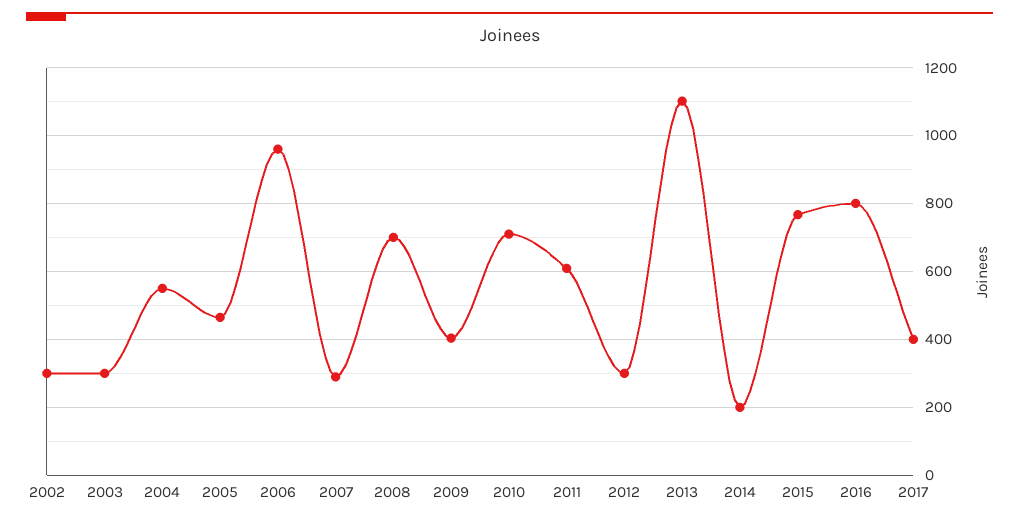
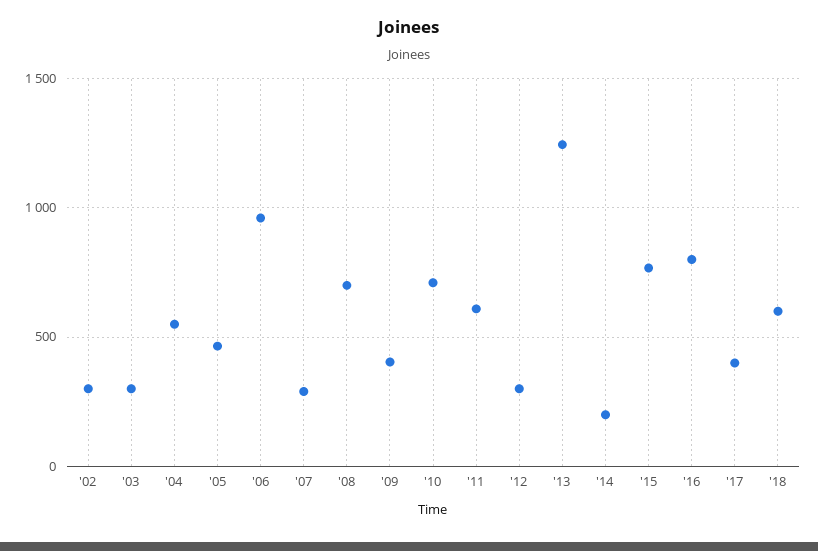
2013: 1100 -> 1250
'18: none -> 600

